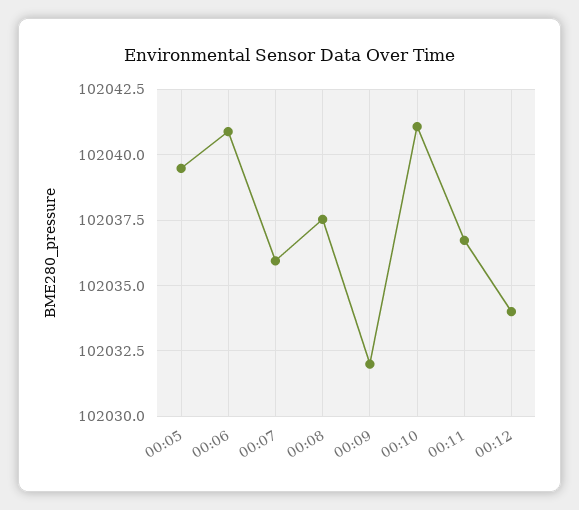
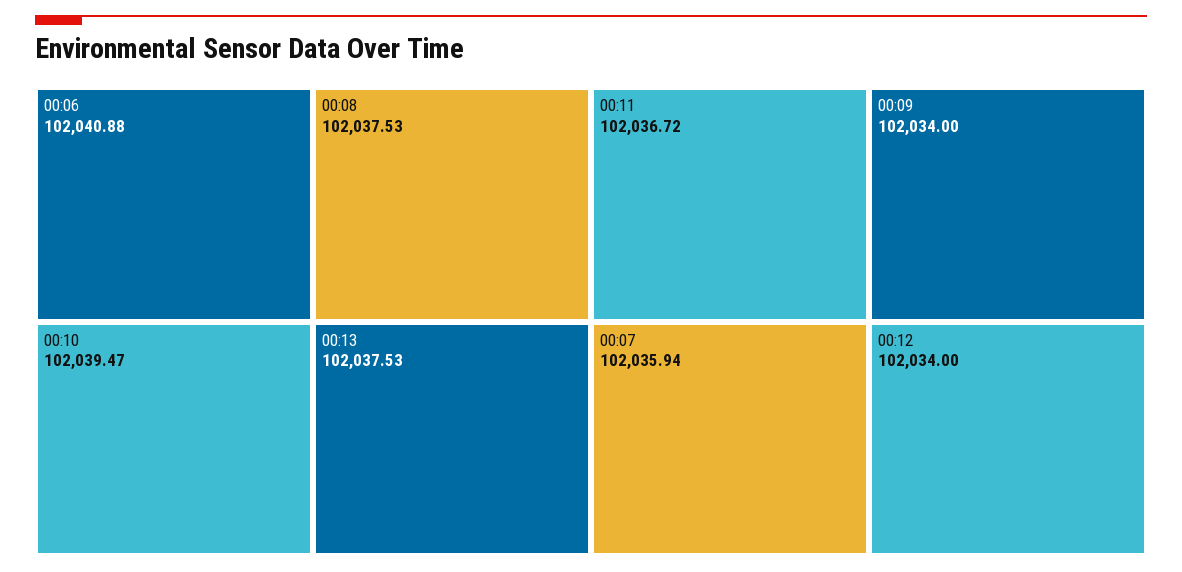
00:05: 102039.5 -> none
00:09: 102032 -> 102034
00:10: 102041 -> 102039.47
00:13: none -> 102037.53

